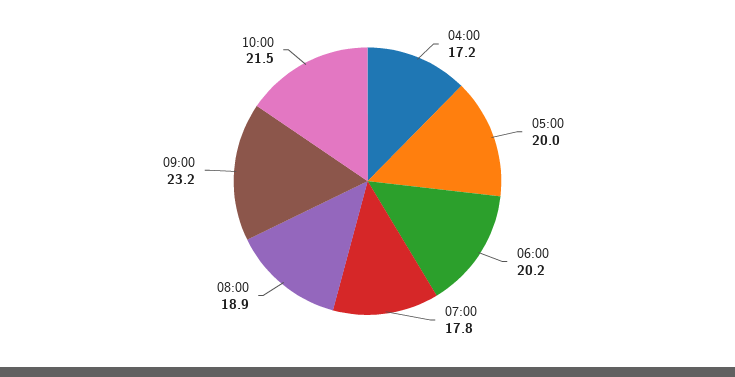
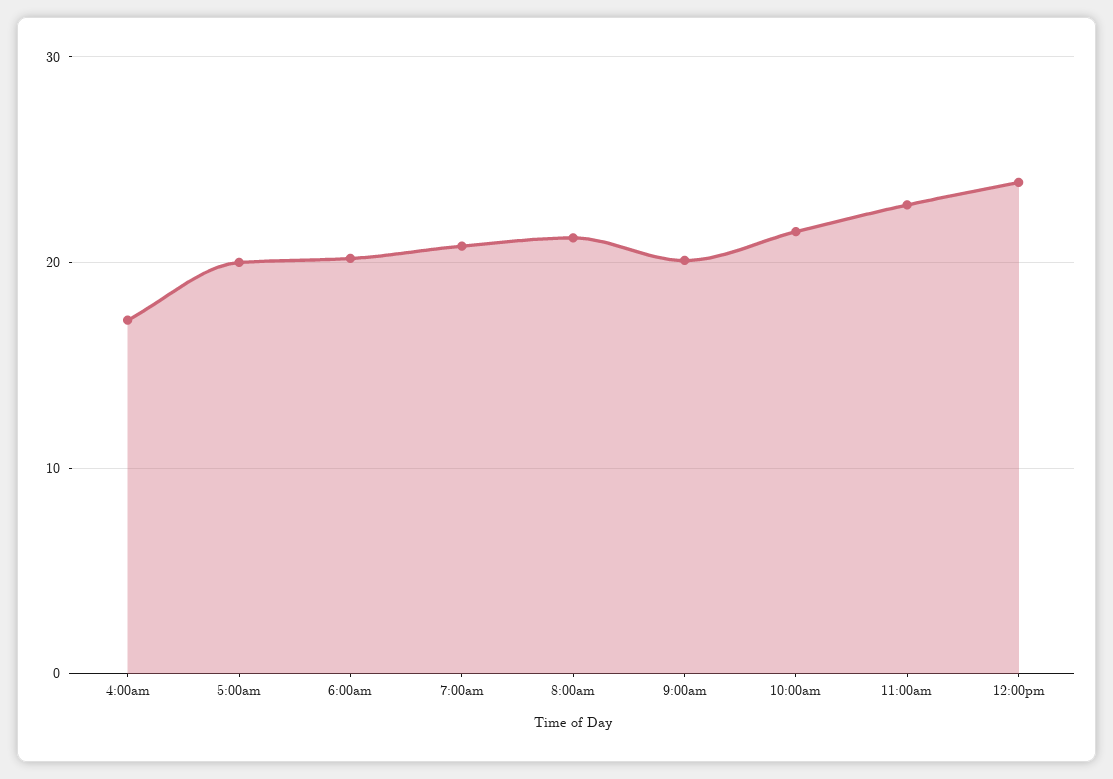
07:00: 17.8 -> 21
08:00: 18.9 -> 21
09:00: 23.2 -> 20
11:00am: none -> 23
12:00pm: none -> 24

